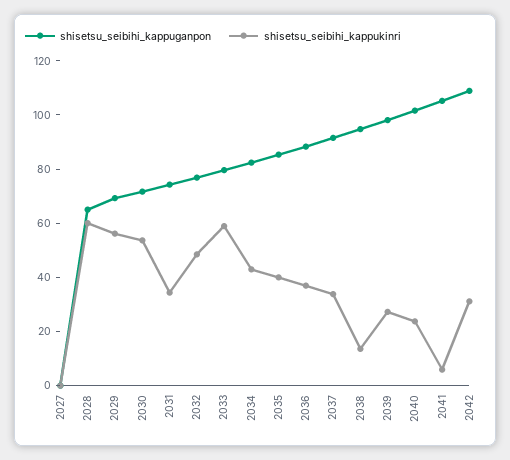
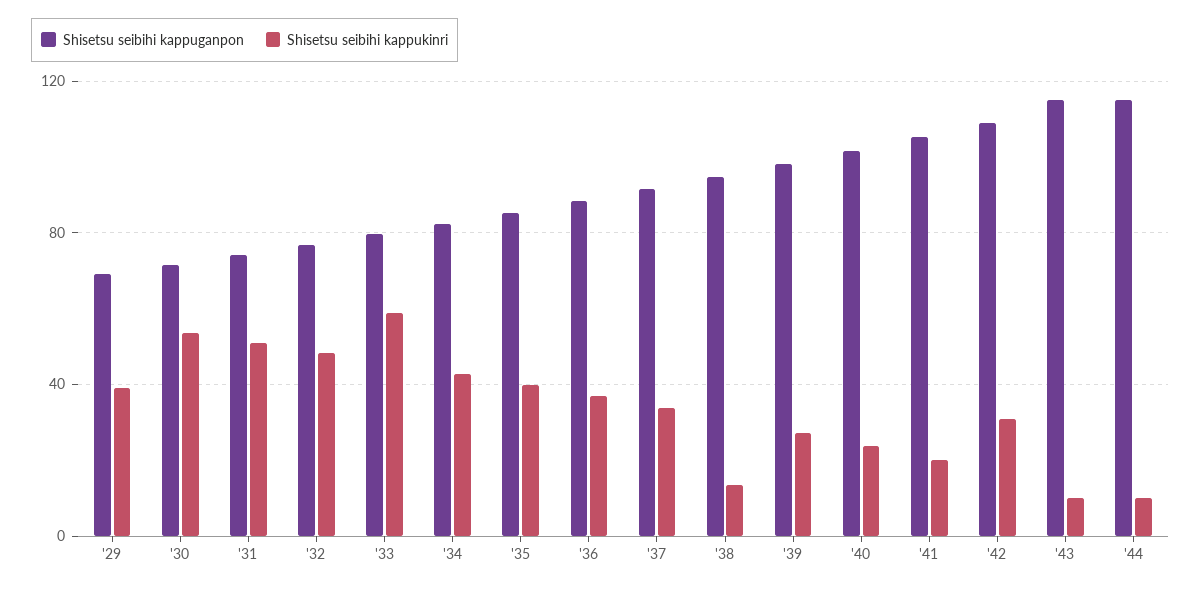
shisetsu_seibihi_kappuganpon, 2027: 0 -> none
shisetsu_seibihi_kappukinri, 2027: 0 -> none
shisetsu_seibihi_kappuganpon, 2028: 65 -> none
shisetsu_seibihi_kappukinri, 2028: 60 -> none
shisetsu_seibihi_kappukinri, 2029: 55 -> 40
shisetsu_seibihi_kappukinri, 2031: 35 -> 50
shisetsu_seibihi_kappukinri, 2041: 5 -> 20
shisetsu_seibihi_kappuganpon, '43: none -> 115
shisetsu_seibihi_kappukinri, '43: none -> 10
shisetsu_seibihi_kappuganpon, '44: none -> 115
shisetsu_seibihi_kappukinri, '44: none -> 10

